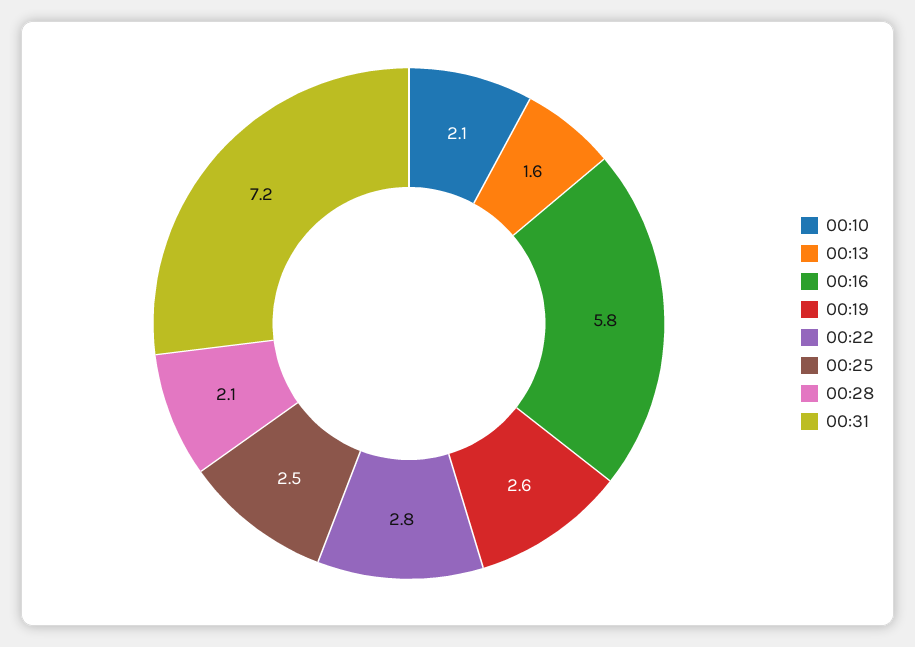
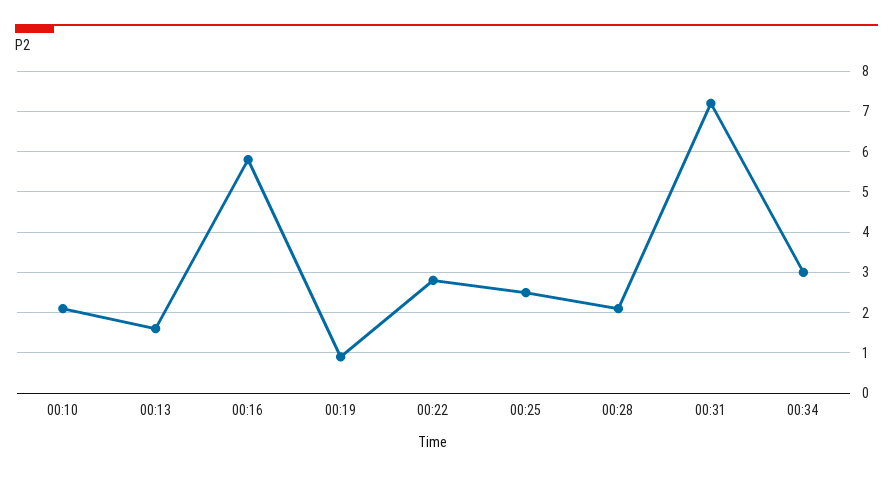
00:19: 2.6 -> 1
00:34: none -> 3

